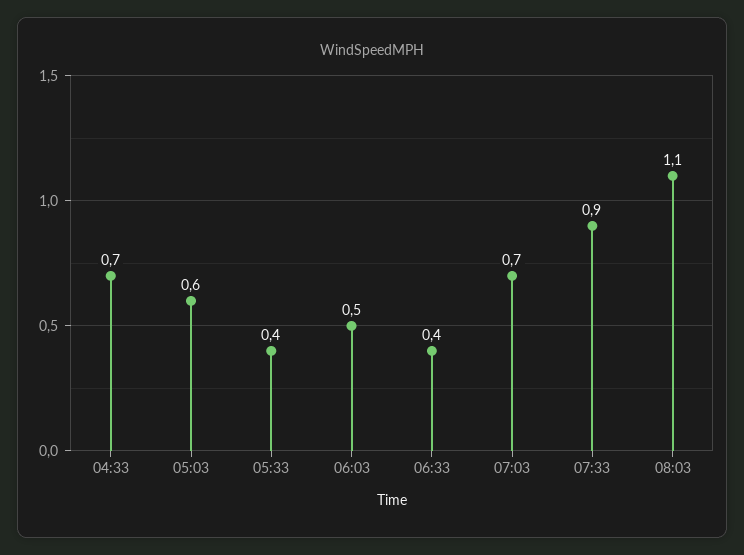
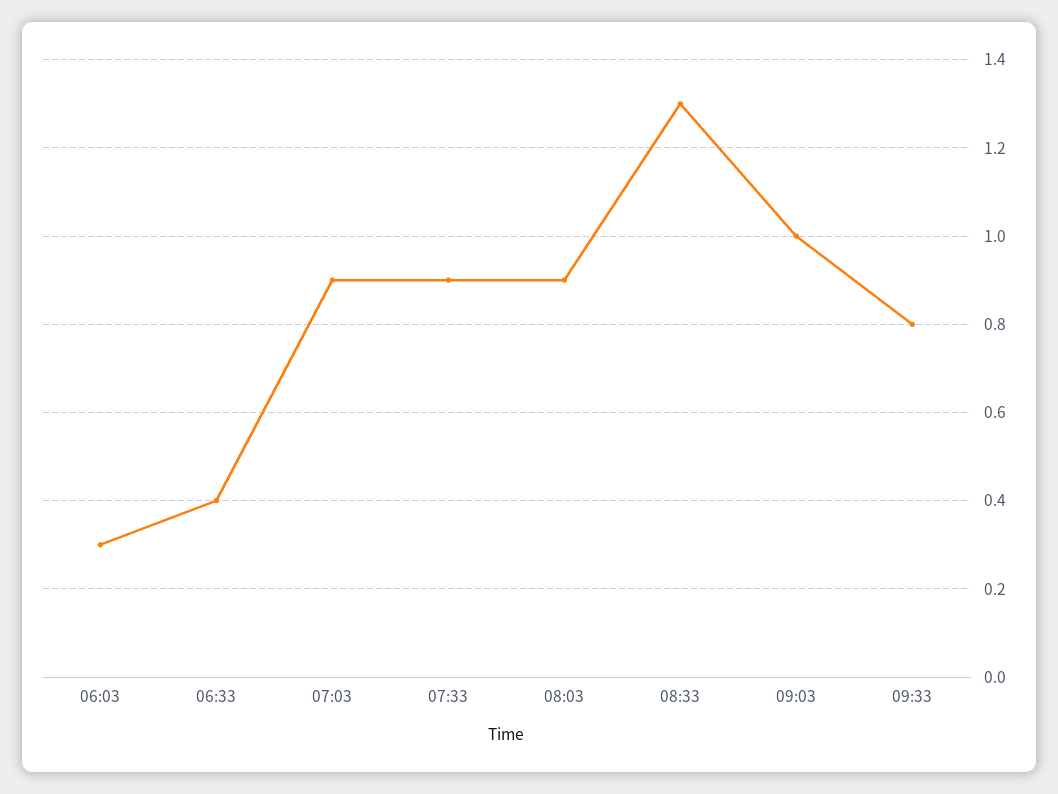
04:33: 0.7 -> none
05:03: 0.6 -> none
05:33: 0.4 -> none
06:03: 0.5 -> 0.3
07:03: 0.7 -> 0.9
08:03: 1.1 -> 0.9
08:33: none -> 1.3
09:03: none -> 1
09:33: none -> 0.8

